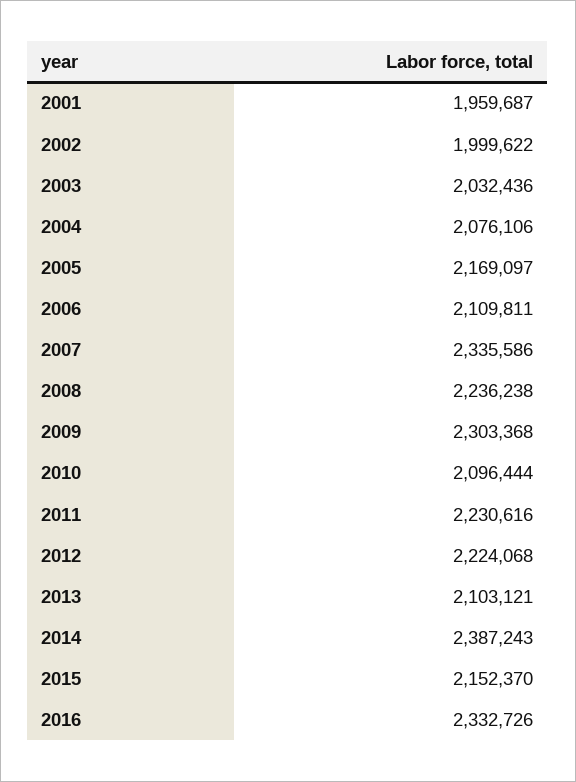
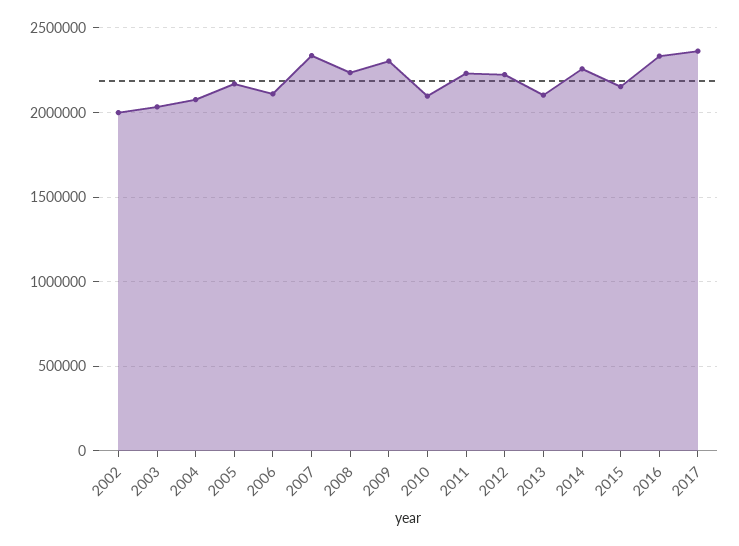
2001: 1959687 -> none
2014: 2387243 -> 2250000
2017: none -> 2350000

